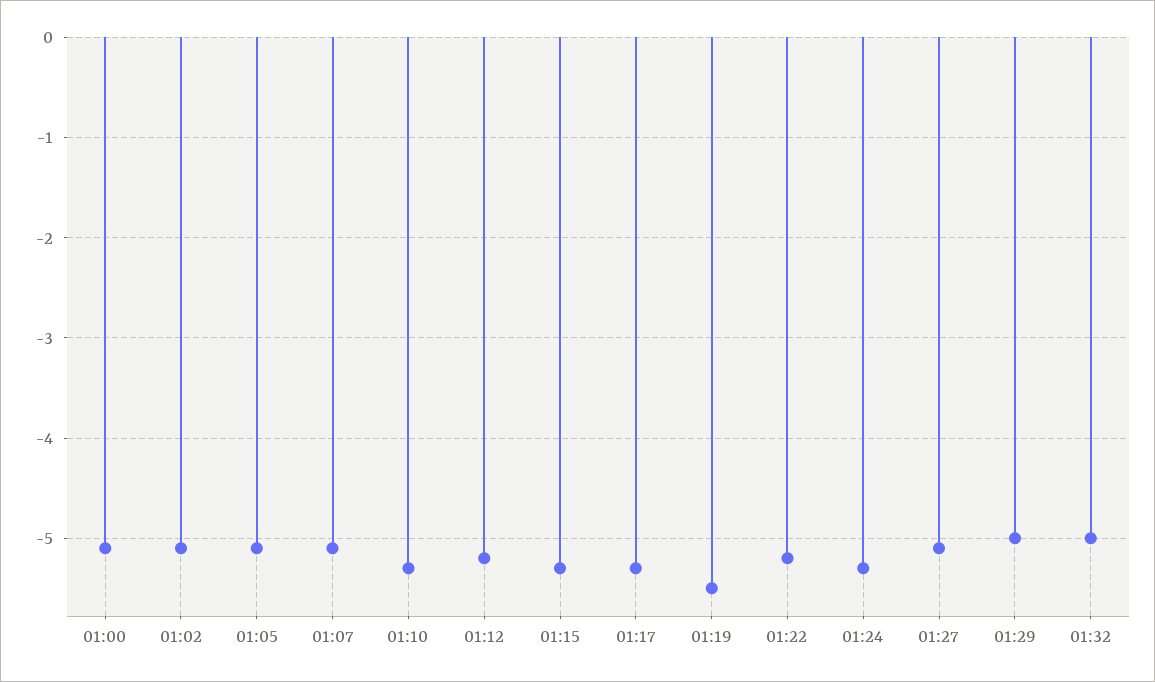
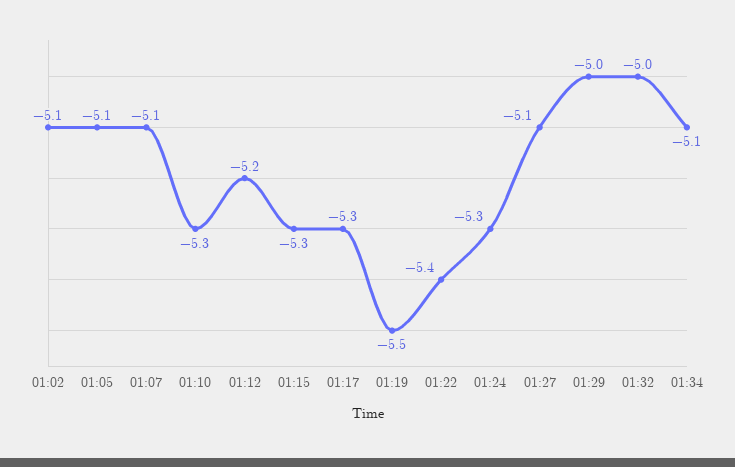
01:00: -5.1 -> none
01:22: -5.2 -> -5.4
01:34: none -> -5.1

